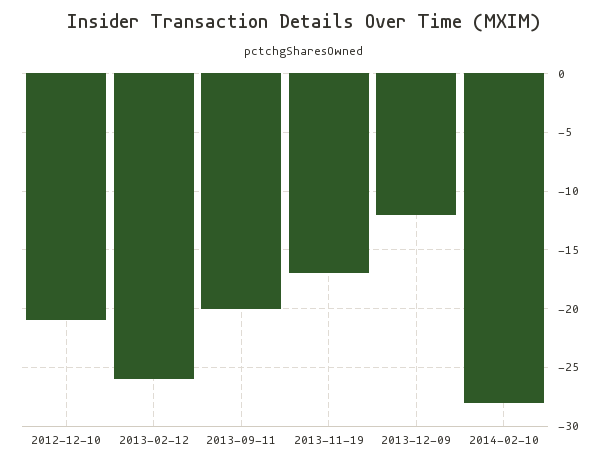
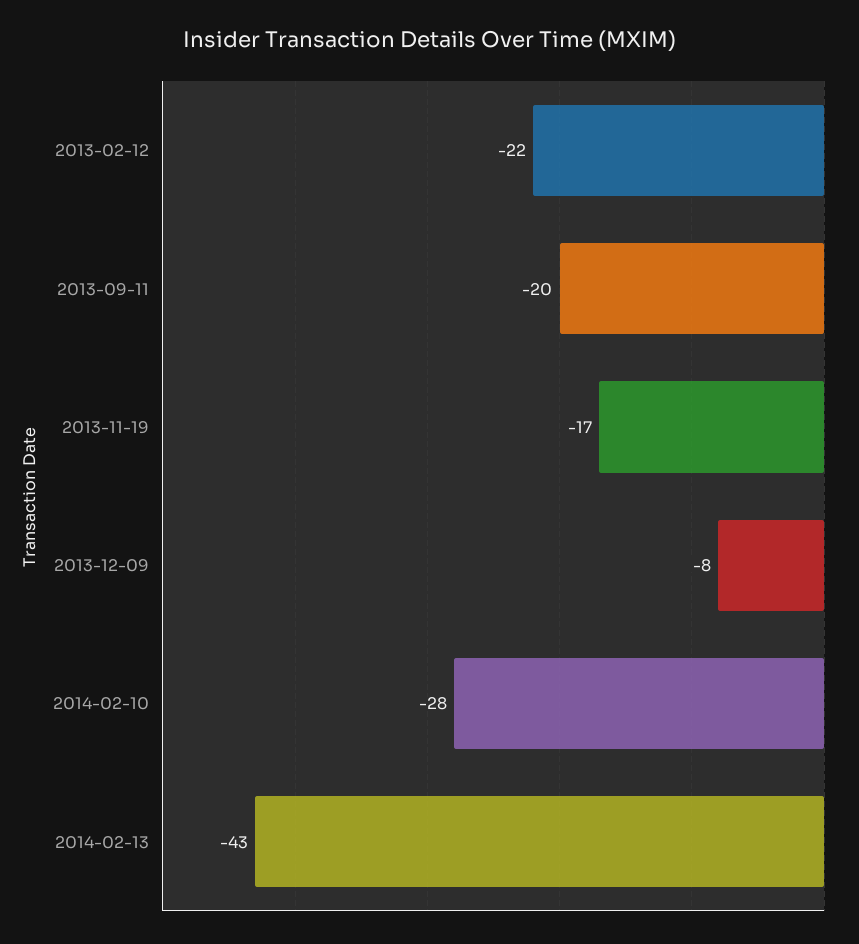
2012-12-10: -21 -> none
2013-02-12: -26 -> -22
2013-12-09: -12 -> -8
2014-02-13: none -> -43

